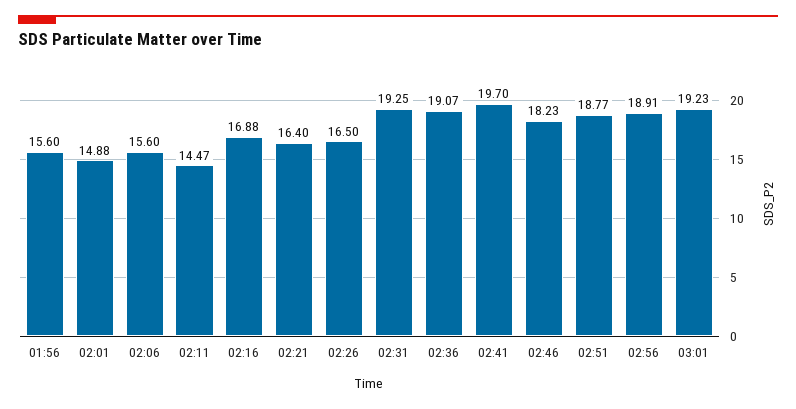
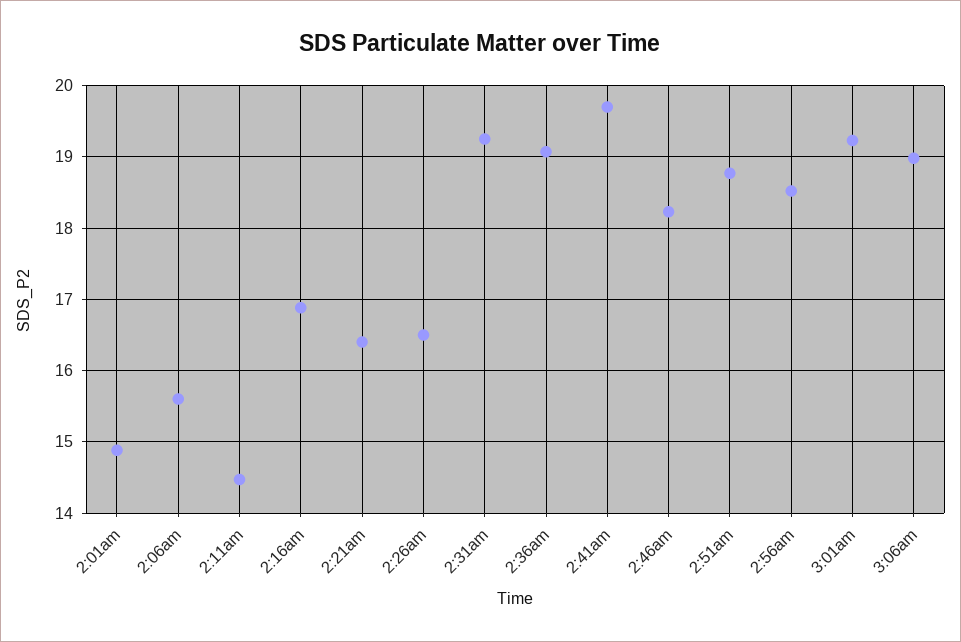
01:56: 15.6 -> none
02:56: 18.91 -> 18.5
3:06am: none -> 19

